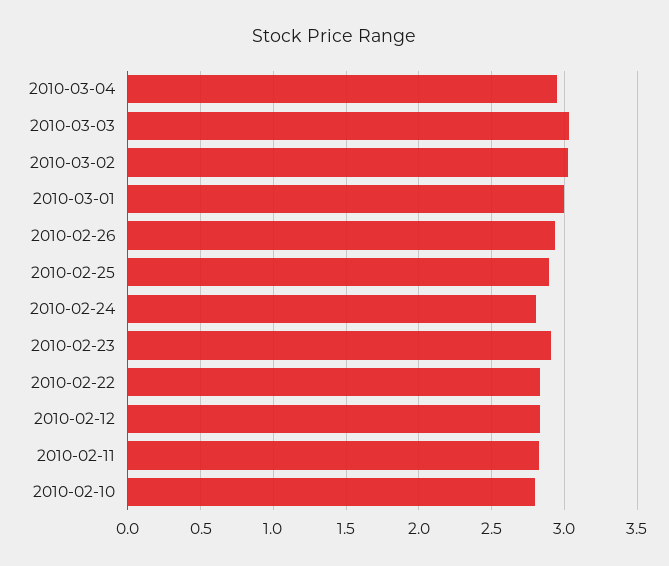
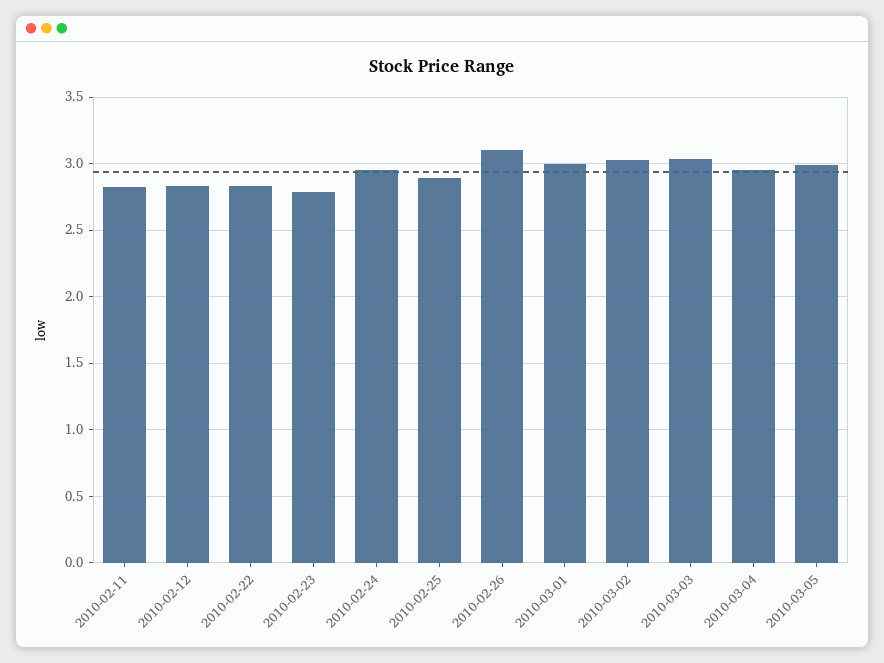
2010-02-26: 2.95 -> 3.1
2010-02-24: 2.8 -> 2.95
2010-02-23: 2.9 -> 2.8
2010-02-10: 2.8 -> none
2010-03-05: none -> 3

